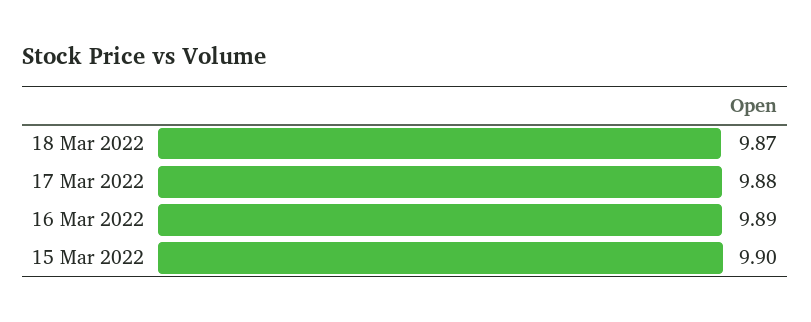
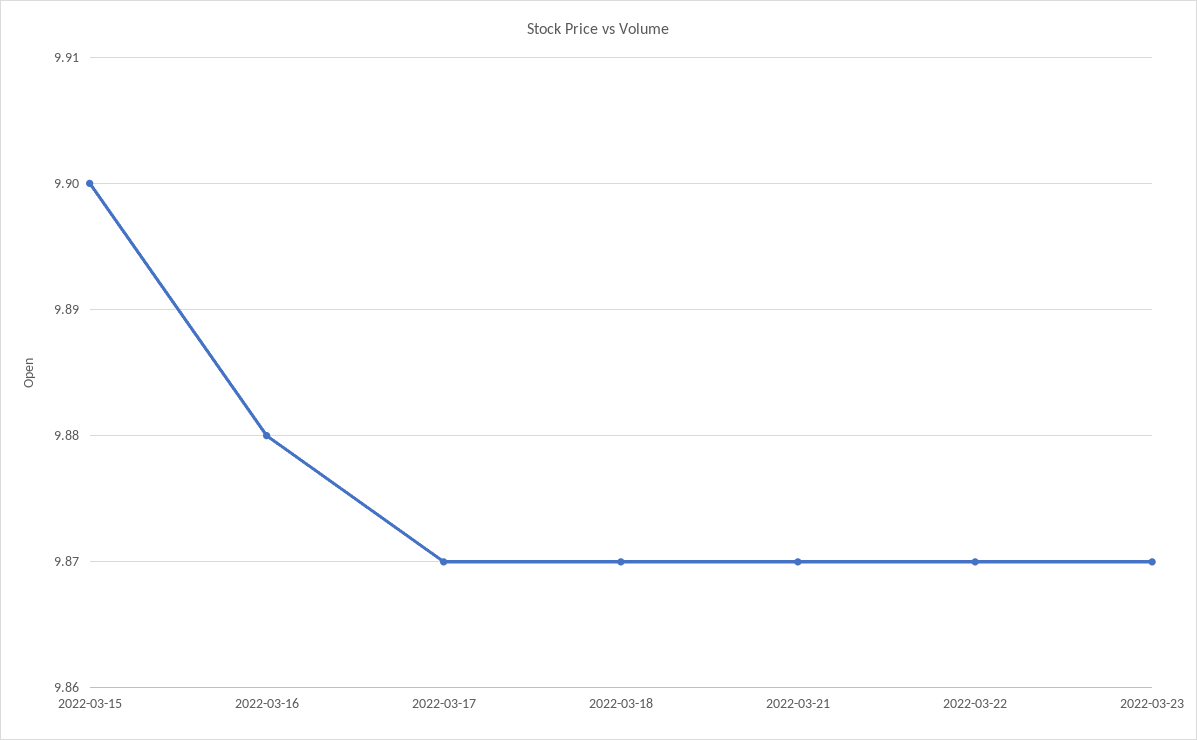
17 Mar 2022: 9.88 -> 9.87
16 Mar 2022: 9.89 -> 9.88
2022-03-21: none -> 9.87
2022-03-22: none -> 9.87
2022-03-23: none -> 9.87

